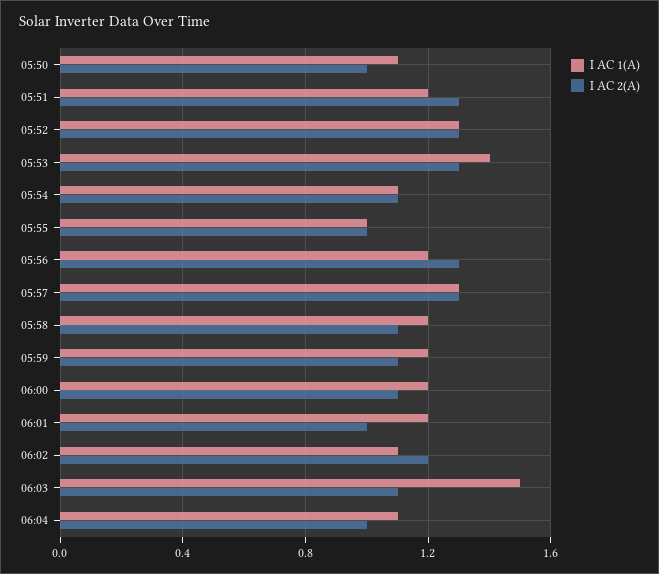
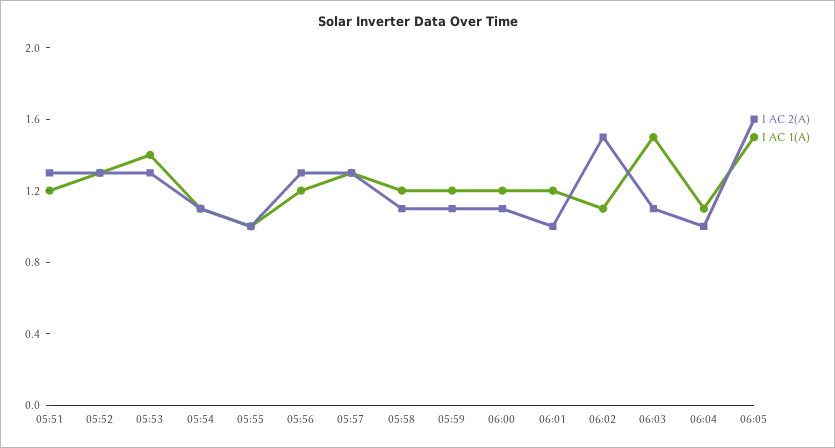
I AC 1(A), 05:50: 1.1 -> none
I AC 2(A), 05:50: 1 -> none
I AC 2(A), 06:02: 1.2 -> 1.5
I AC 2(A), 06:05: none -> 1.6
I AC 1(A), 06:05: none -> 1.5

